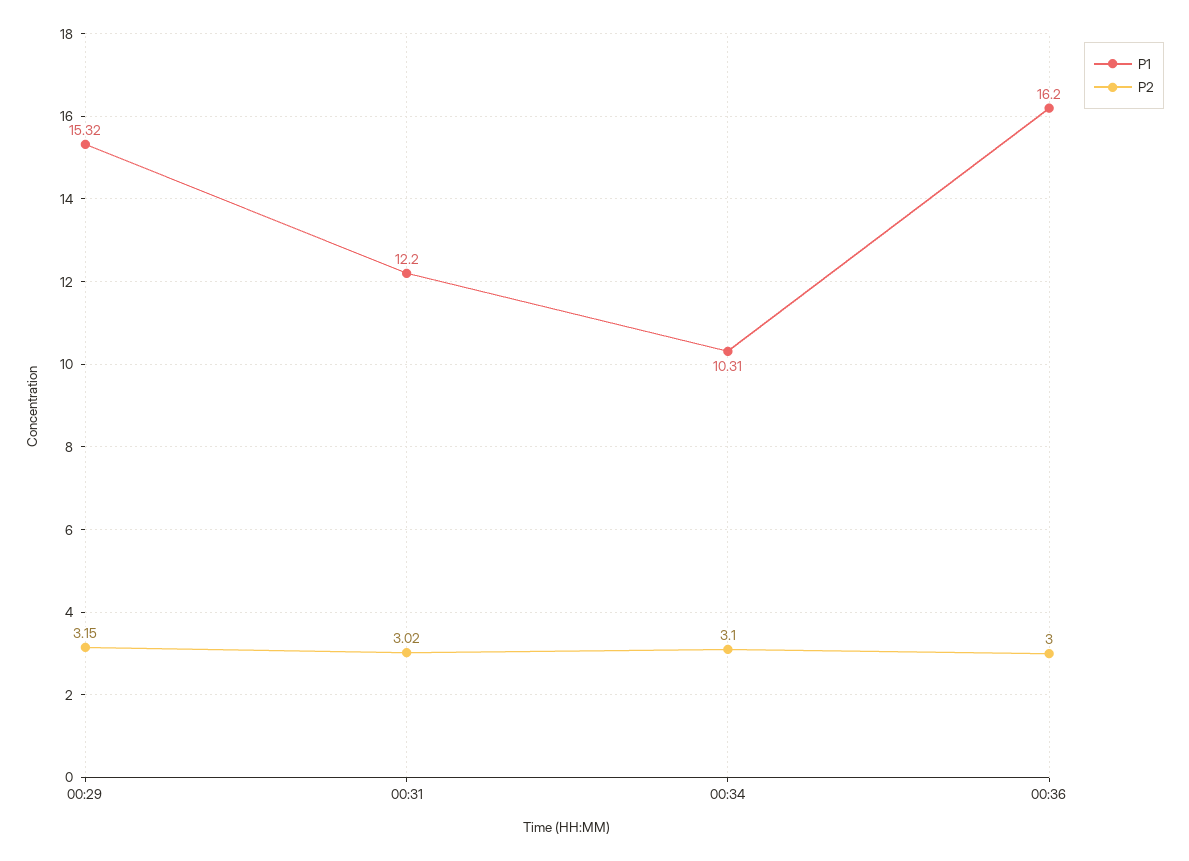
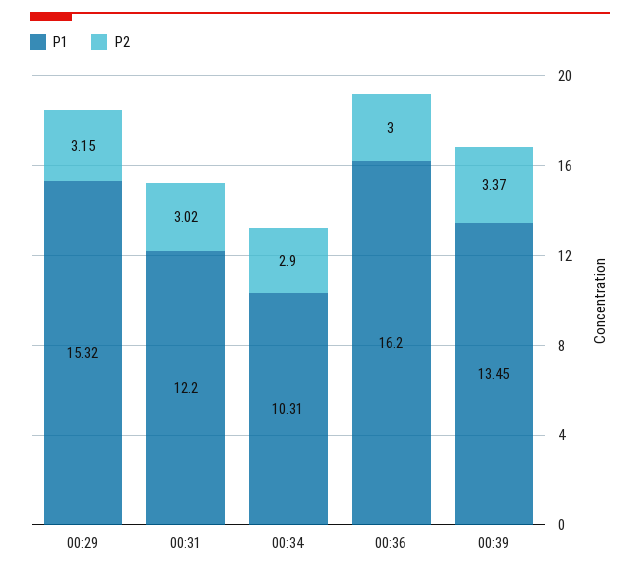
P2, 00:34: 3.1 -> 2.9
P1, 00:39: none -> 13.45
P2, 00:39: none -> 3.37

